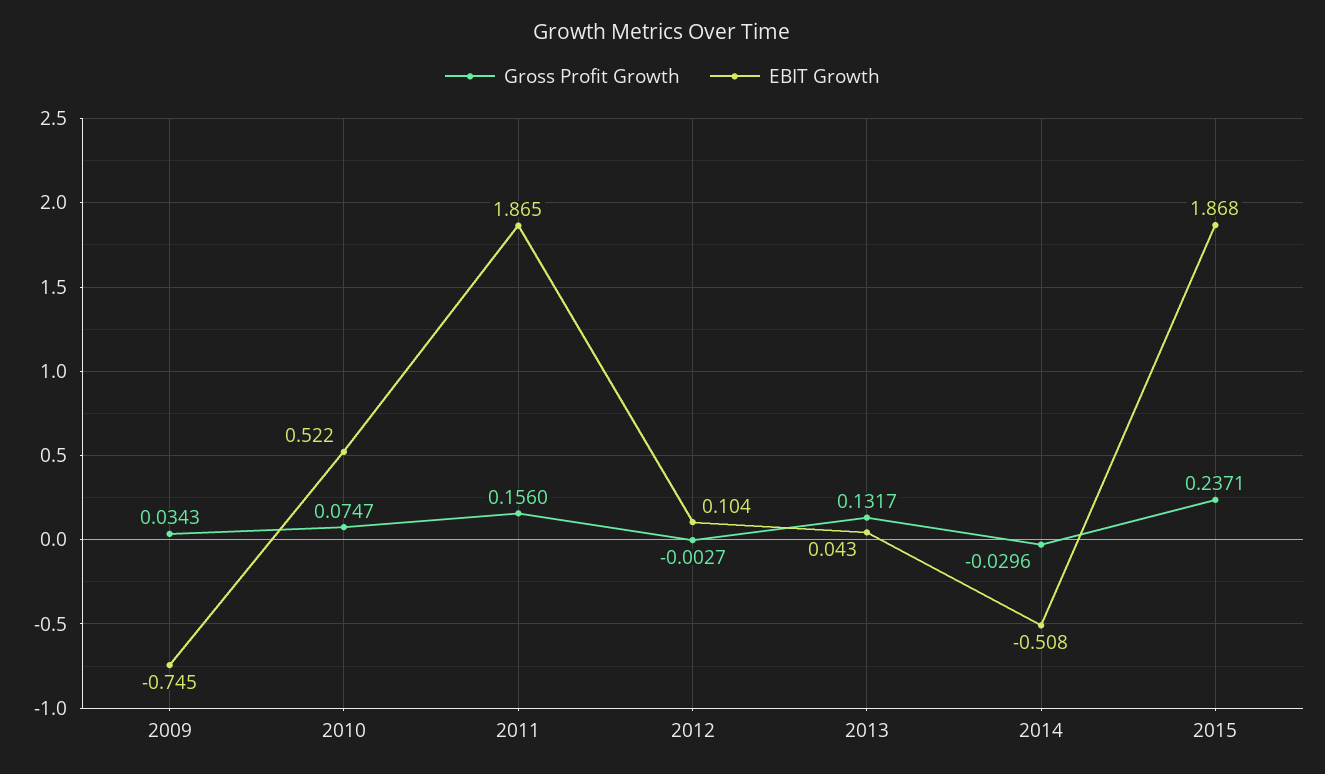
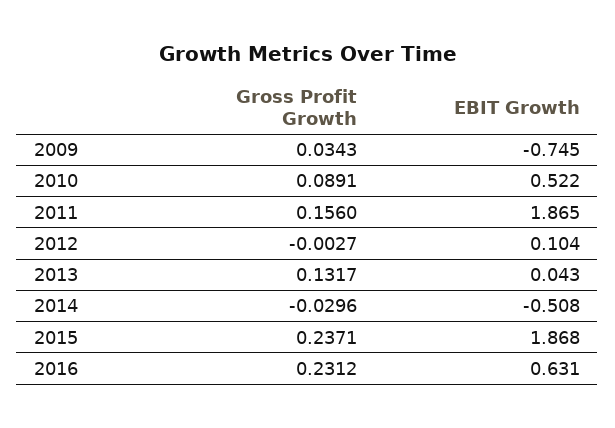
Gross Profit Growth, 2010: 0.0747 -> 0.0891
Gross Profit Growth, 2016: none -> 0.2312
EBIT Growth, 2016: none -> 0.631

